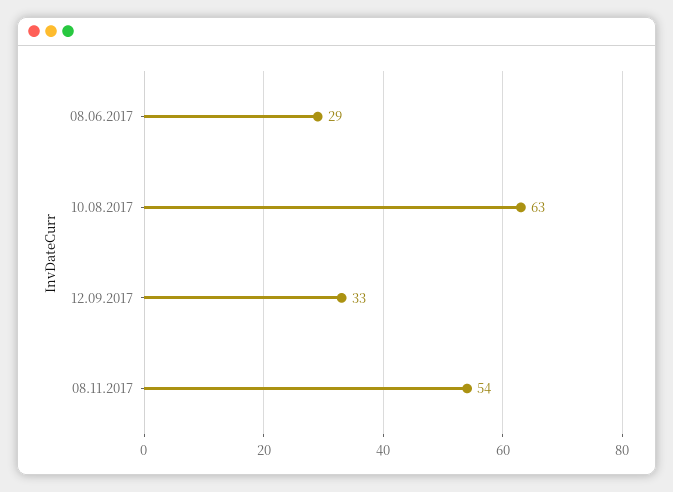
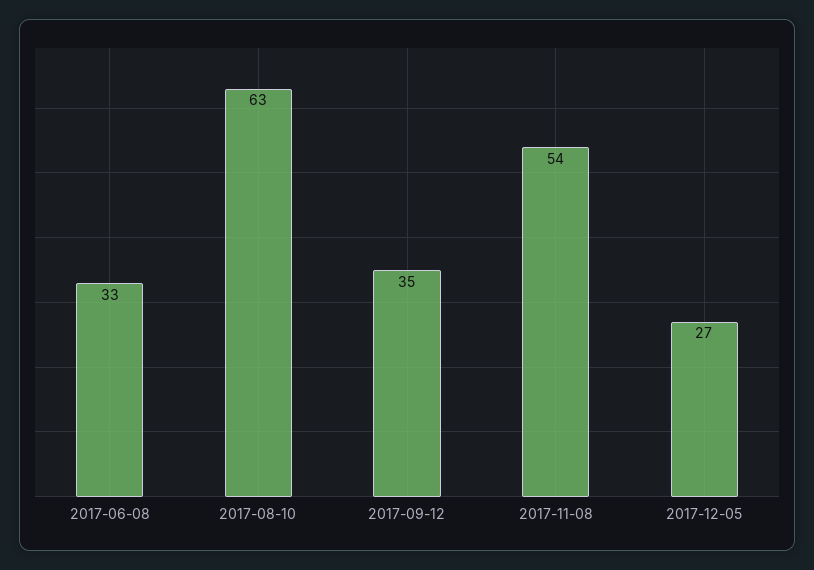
08.06.2017: 29 -> 33
12.09.2017: 33 -> 35
2017-12-05: none -> 27

